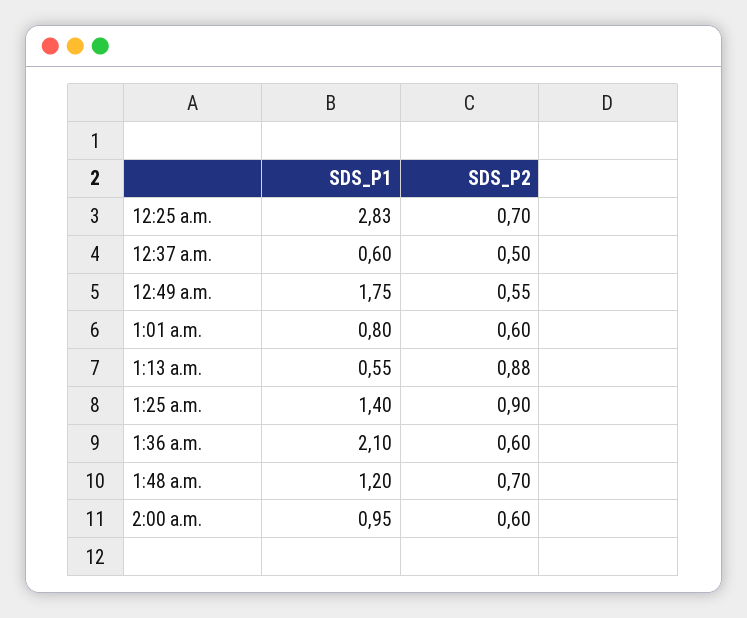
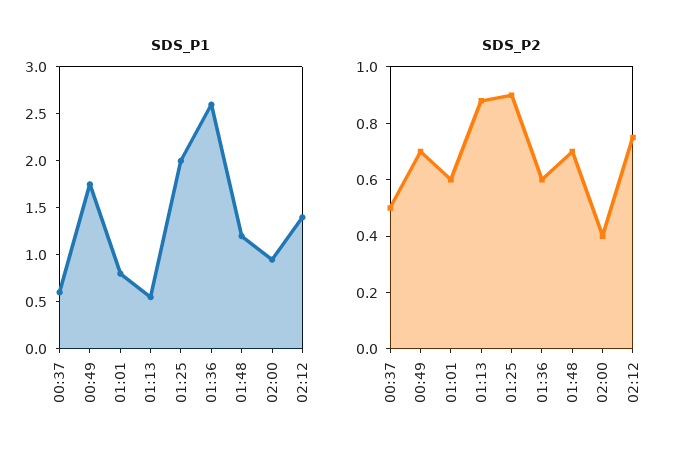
SDS_P1, 12:25 a.m.: 2.83 -> none
SDS_P2, 12:25 a.m.: 0.7 -> none
SDS_P2, 12:49 a.m.: 0.55 -> 0.7
SDS_P1, 1:25 a.m.: 1.4 -> 2
SDS_P1, 1:36 a.m.: 2.1 -> 2.6
SDS_P2, 2:00 a.m.: 0.6 -> 0.4
SDS_P1, 02:12: none -> 1.4
SDS_P2, 02:12: none -> 0.75

